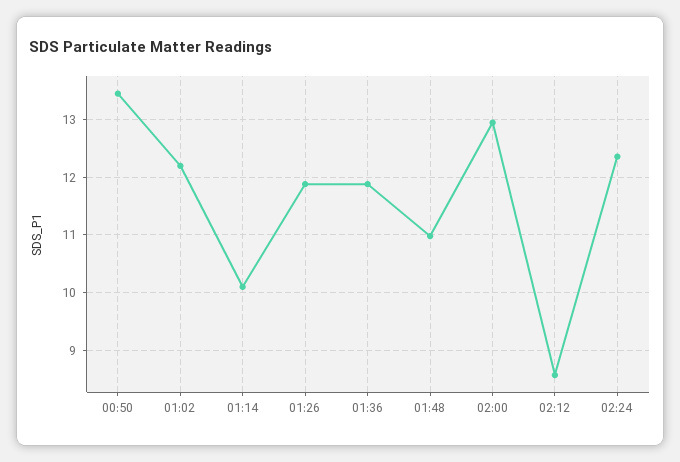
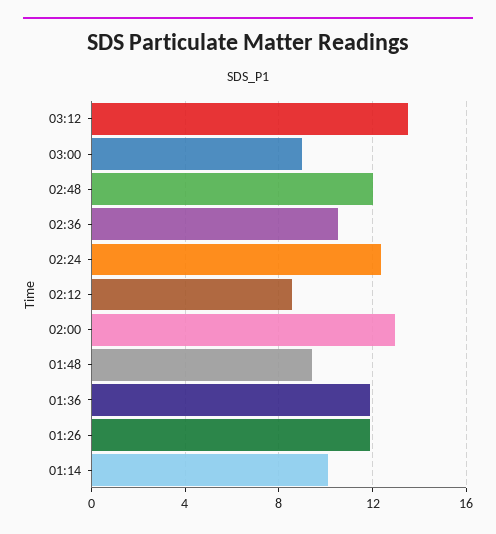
00:50: 13.4 -> none
01:02: 12.2 -> none
01:48: 11 -> 9.5
03:12: none -> 13.5
03:00: none -> 9
02:48: none -> 12
02:36: none -> 10.5

